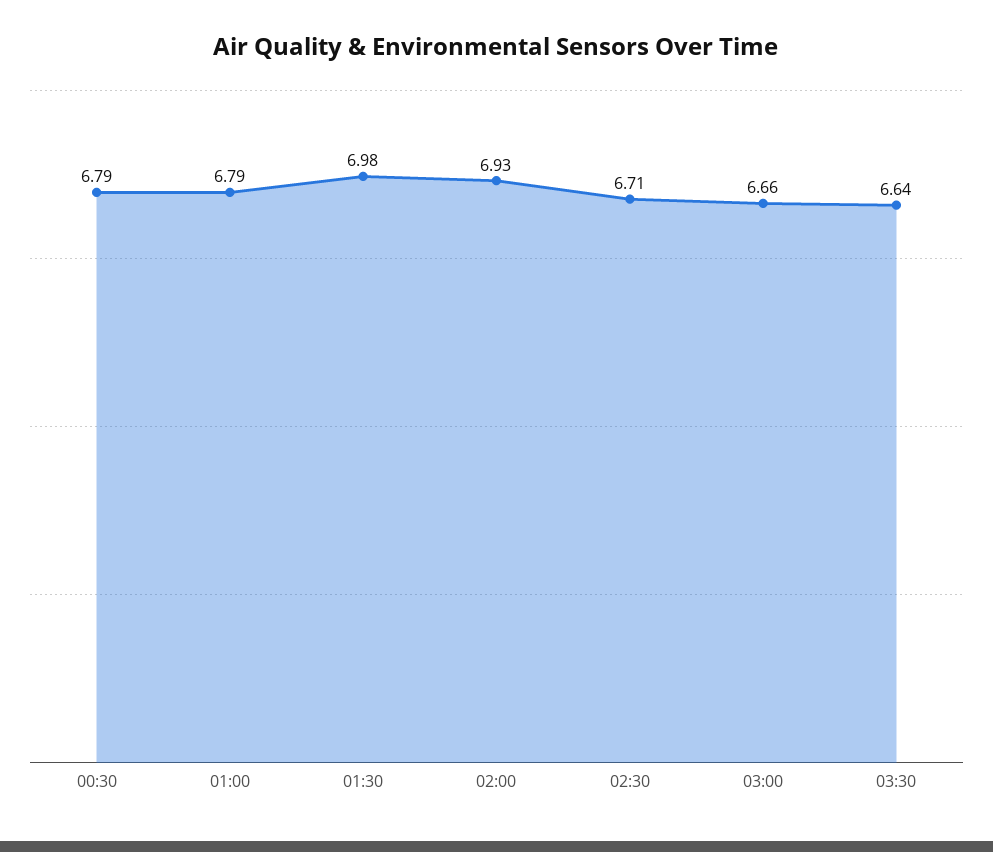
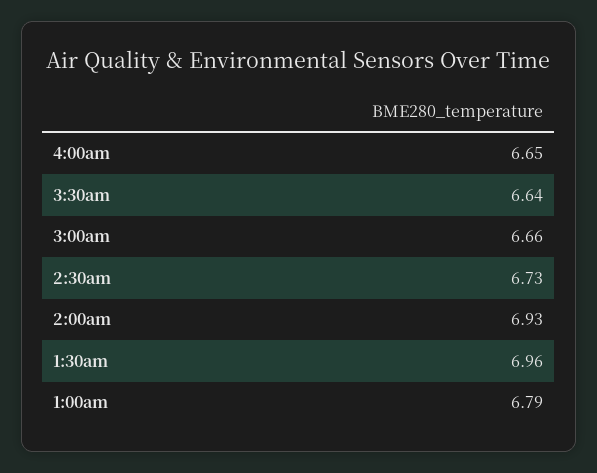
00:30: 6.79 -> none
01:30: 6.98 -> 6.96
02:30: 6.71 -> 6.73
4:00am: none -> 6.65

